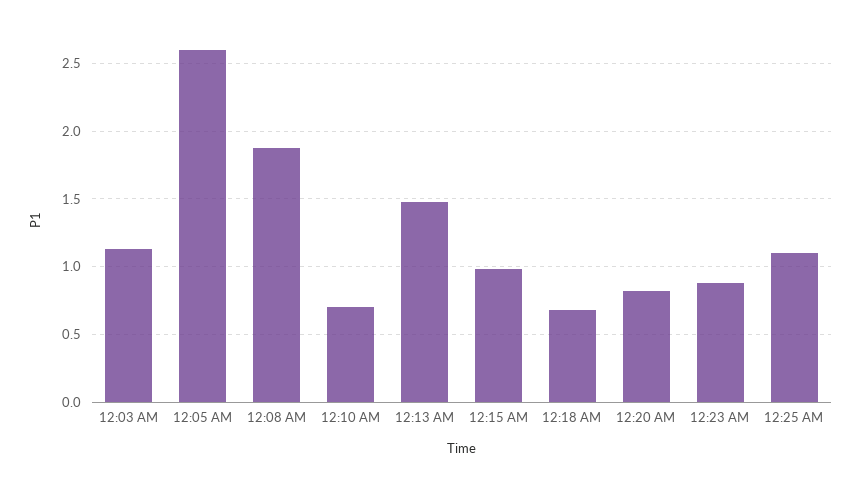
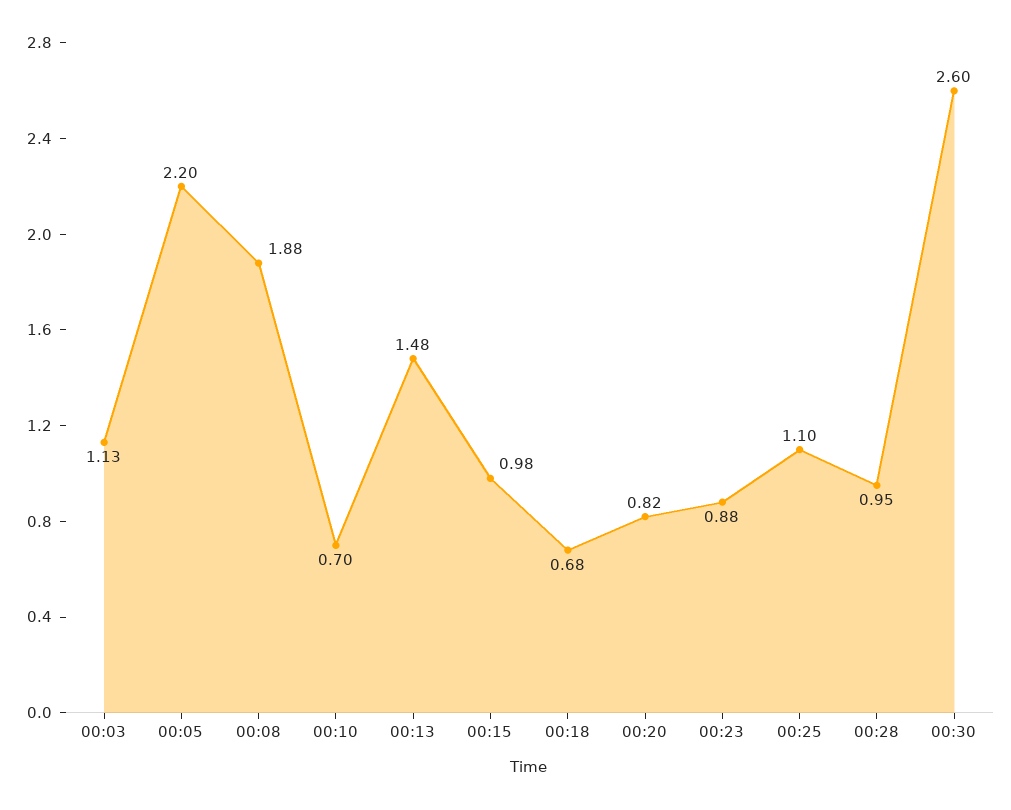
12:05 AM: 2.6 -> 2.2
00:28: none -> 0.95
00:30: none -> 2.6

